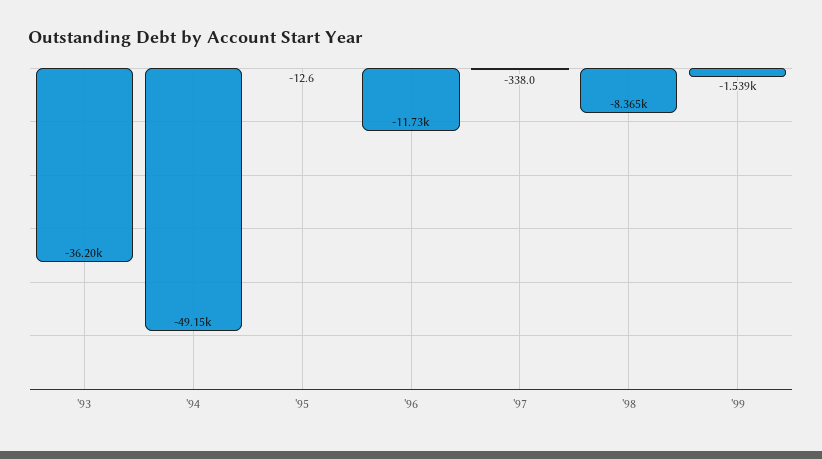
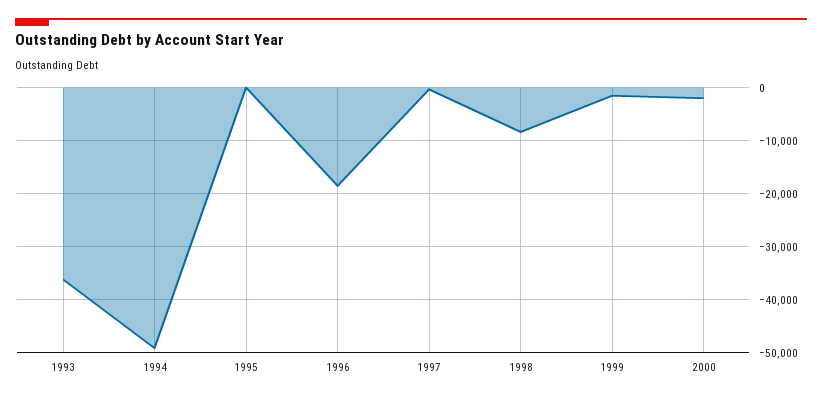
'96: -11730 -> -18000
2000: none -> -2000

